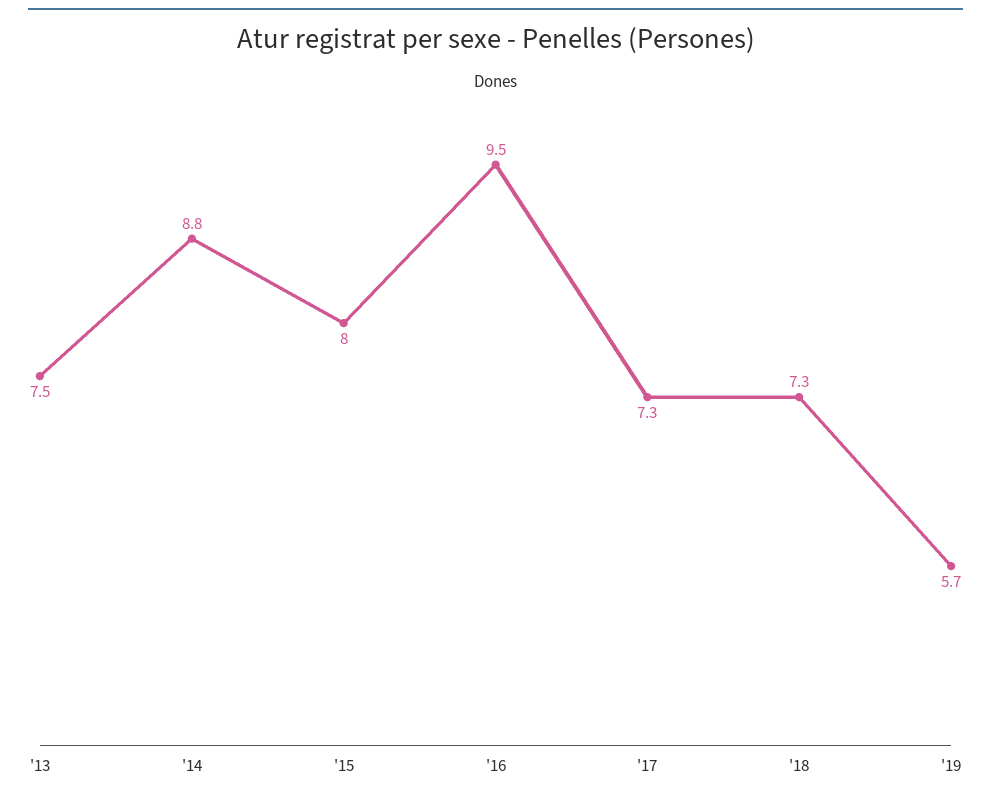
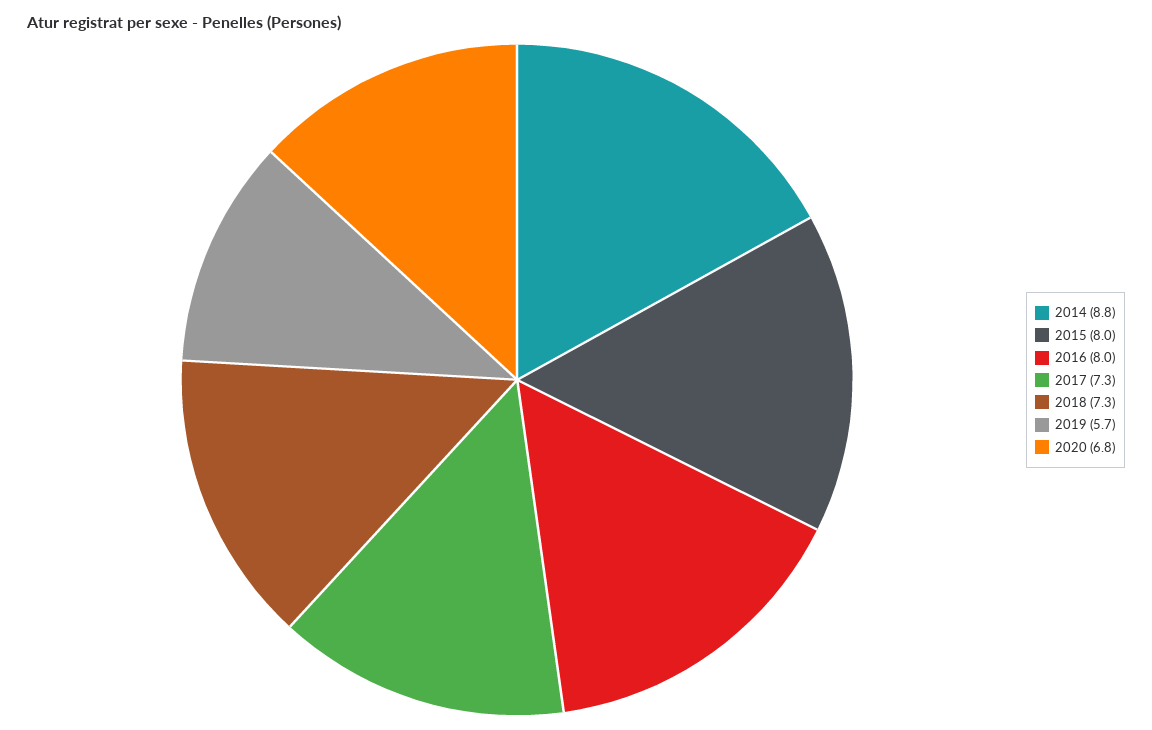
'13: 7.5 -> none
'16: 9.5 -> 8
2020: none -> 6.8

